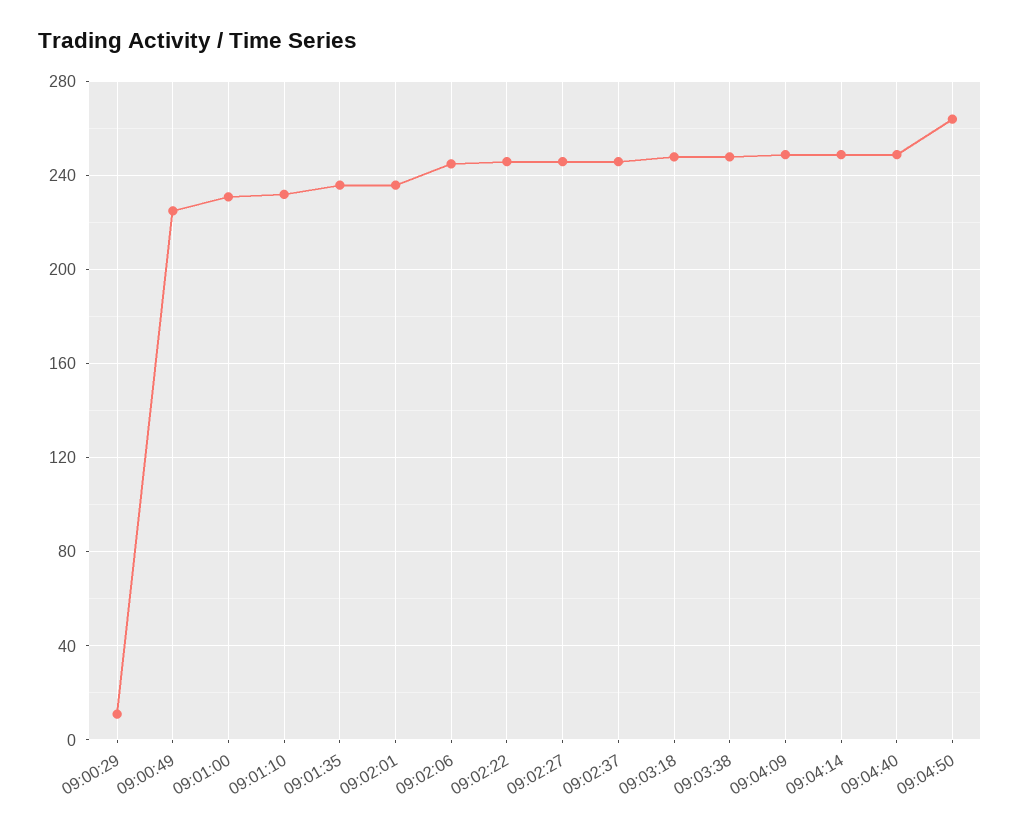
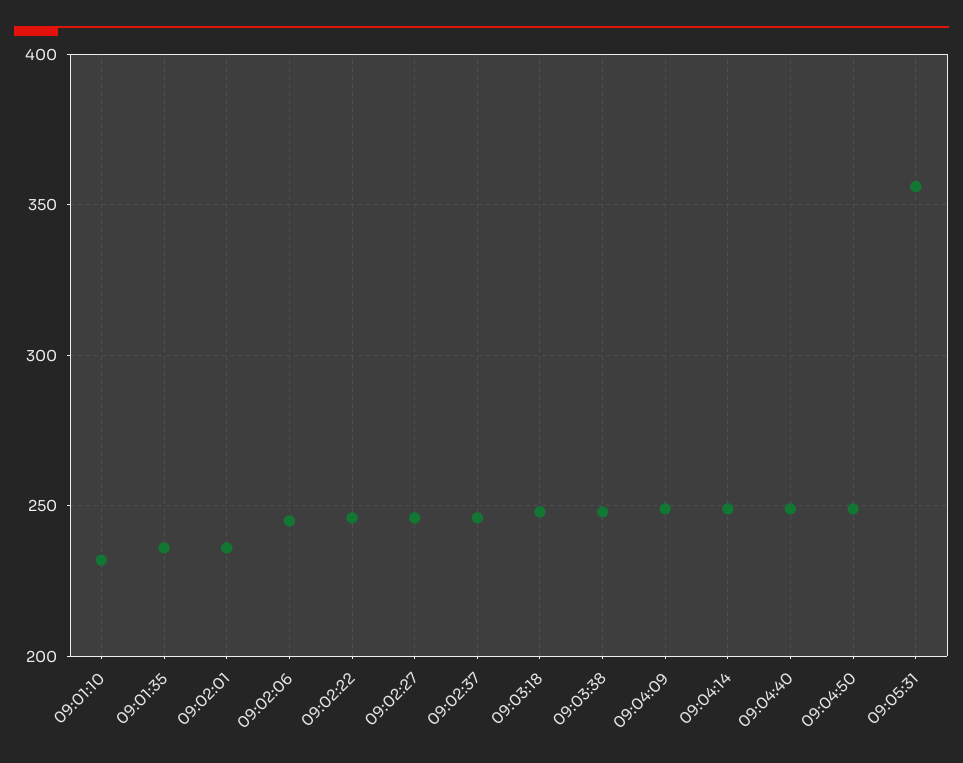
09:00:29: 10 -> none
09:00:49: 225 -> none
09:01:00: 230 -> none
09:04:50: 265 -> 250
09:05:31: none -> 355

